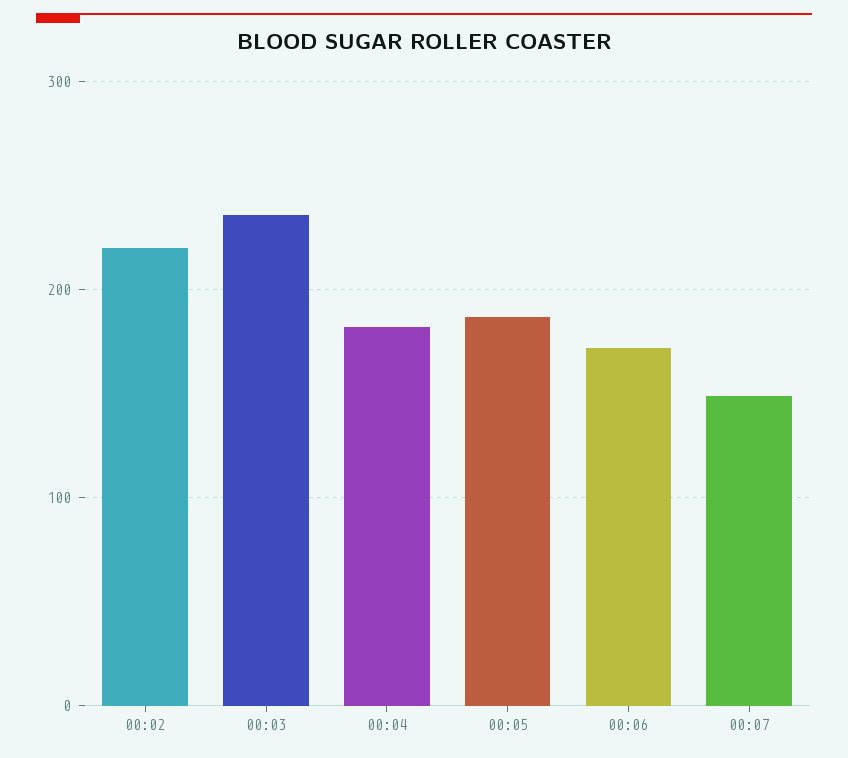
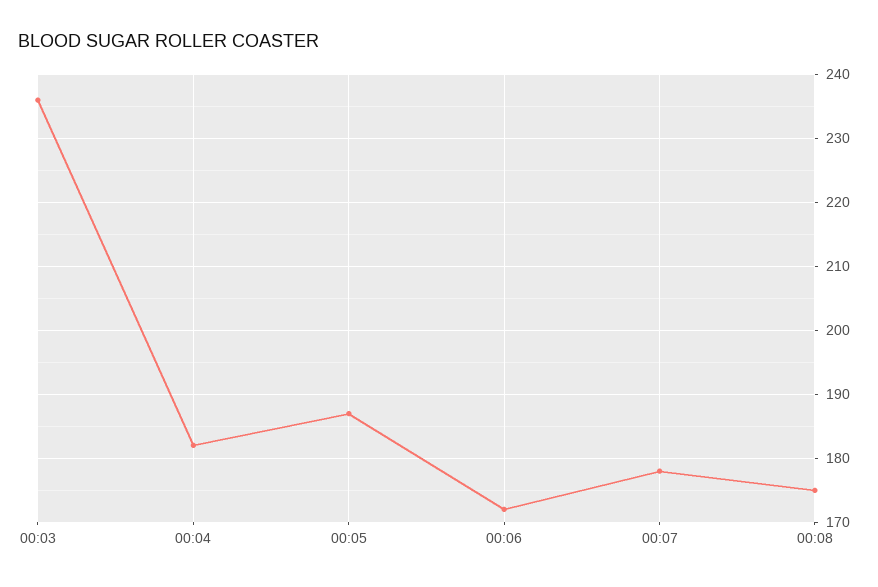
00:02: 220 -> none
00:07: 150 -> 178
00:08: none -> 175

